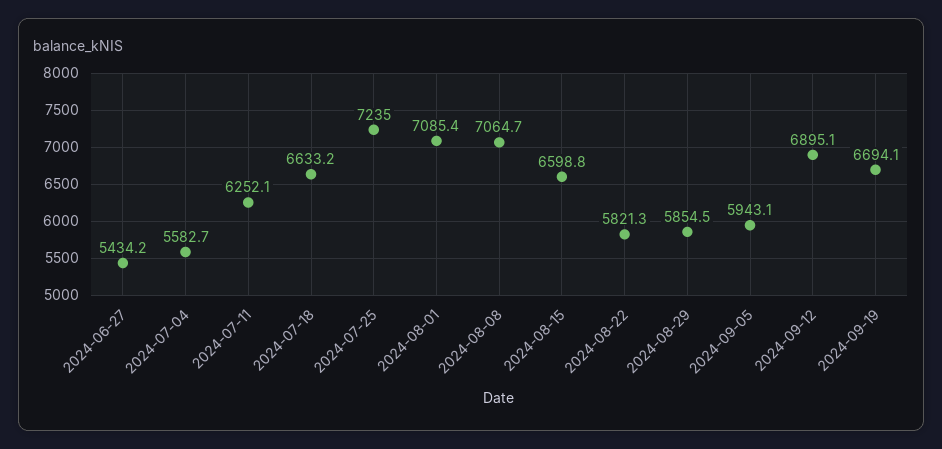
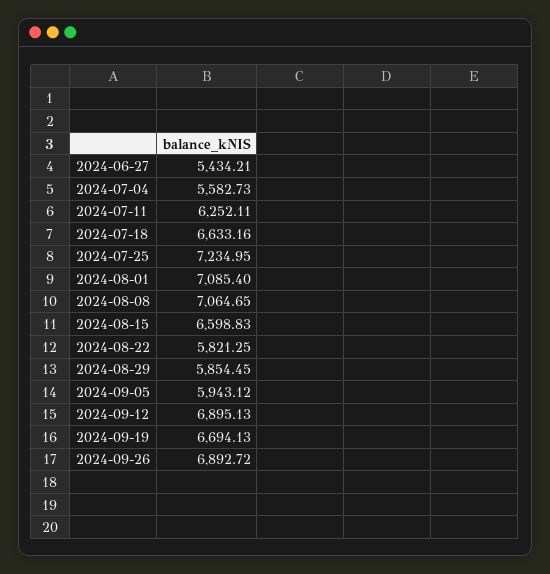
2024-09-26: none -> 6892.72

